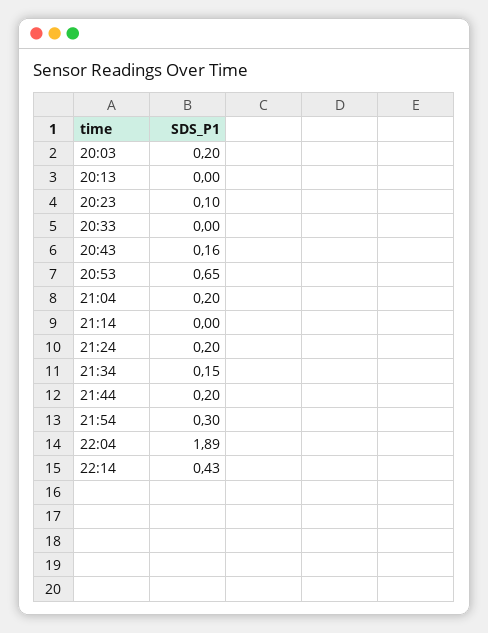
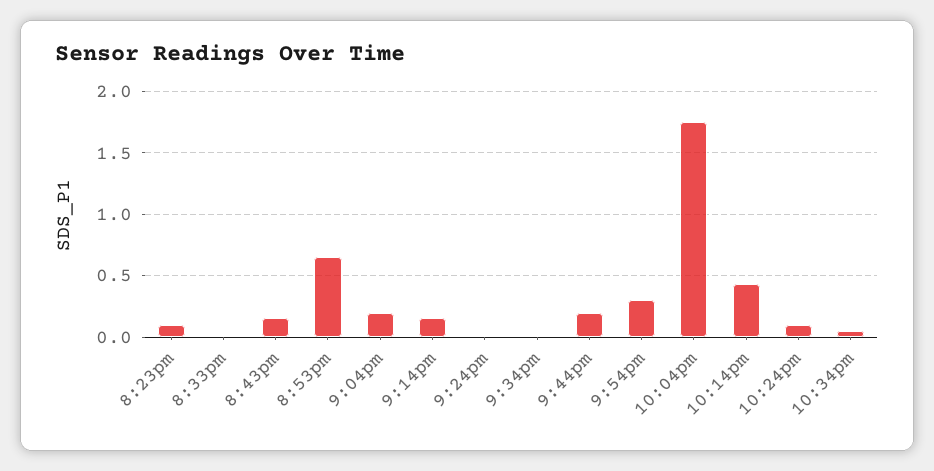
20:03: 0.2 -> none
20:13: 0 -> none
21:14: 0 -> 0.15
21:24: 0.2 -> 0
21:34: 0.15 -> 0
22:04: 1.89 -> 1.75
10:24pm: none -> 0.1
10:34pm: none -> 0.05

